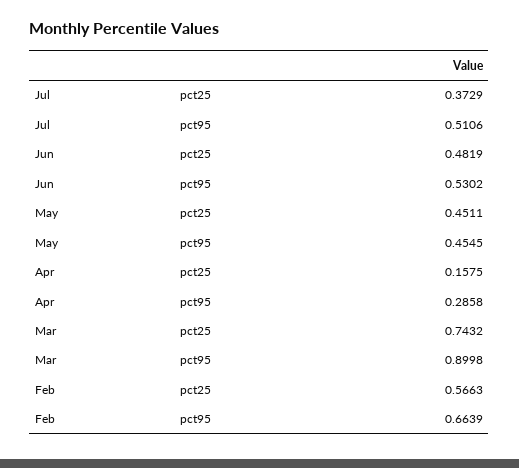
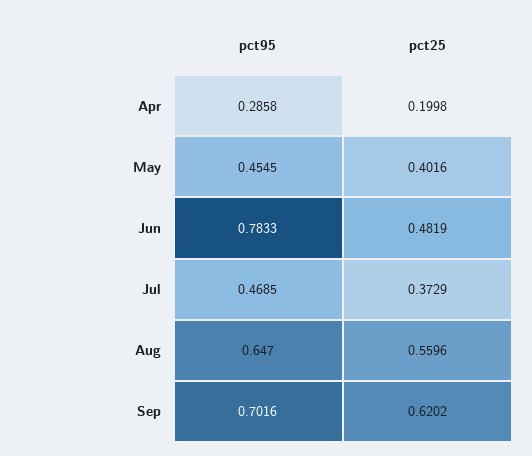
Jul, pct95: 0.5106 -> 0.4685
Jun, pct95: 0.5302 -> 0.7833
May, pct25: 0.4511 -> 0.4016
Apr, pct25: 0.1575 -> 0.1998
Mar, pct25: 0.7432 -> none
Mar, pct95: 0.8998 -> none
Feb, pct25: 0.5663 -> none
Feb, pct95: 0.6639 -> none
Aug, pct95: none -> 0.647
Aug, pct25: none -> 0.5596
Sep, pct95: none -> 0.7016
Sep, pct25: none -> 0.6202

